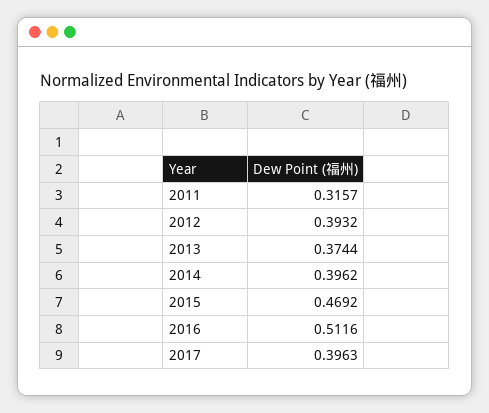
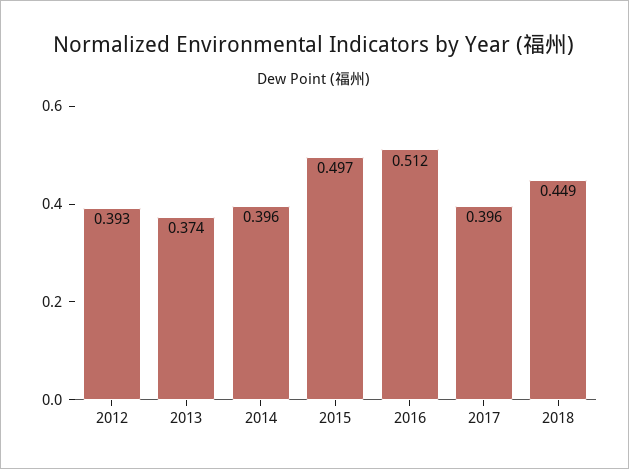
2011: 0.3157 -> none
2015: 0.4692 -> 0.497
2018: none -> 0.449

